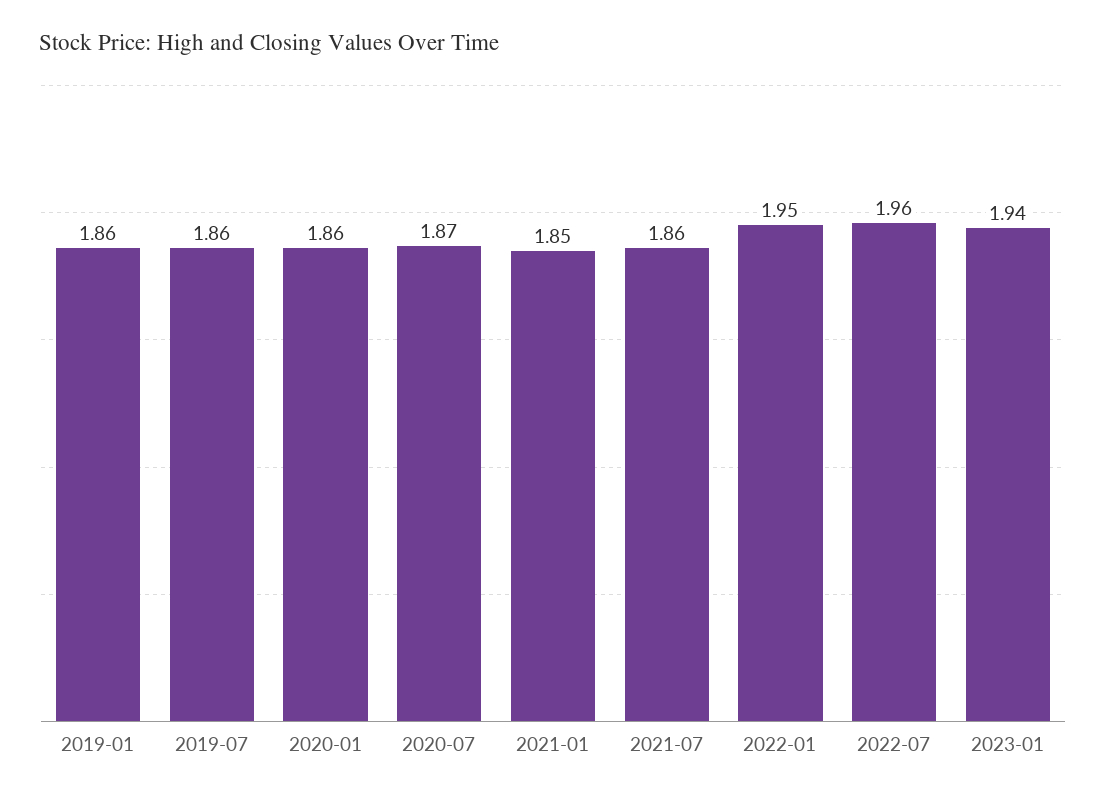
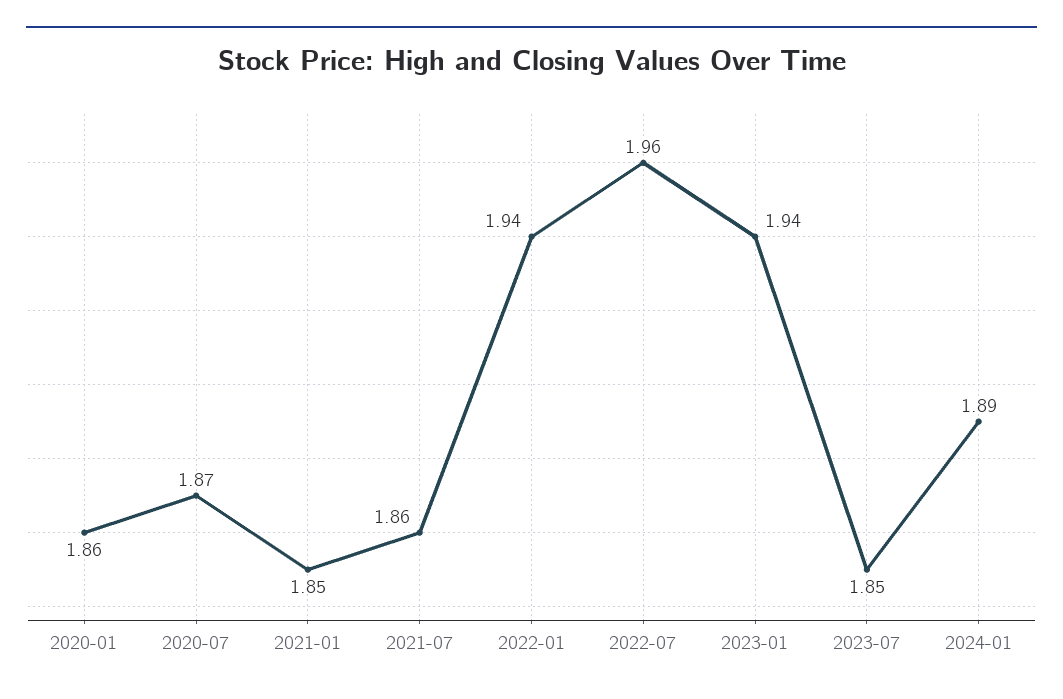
2019-01: 1.86 -> none
2019-07: 1.86 -> none
2022-01: 1.95 -> 1.94
2023-07: none -> 1.85
2024-01: none -> 1.89

